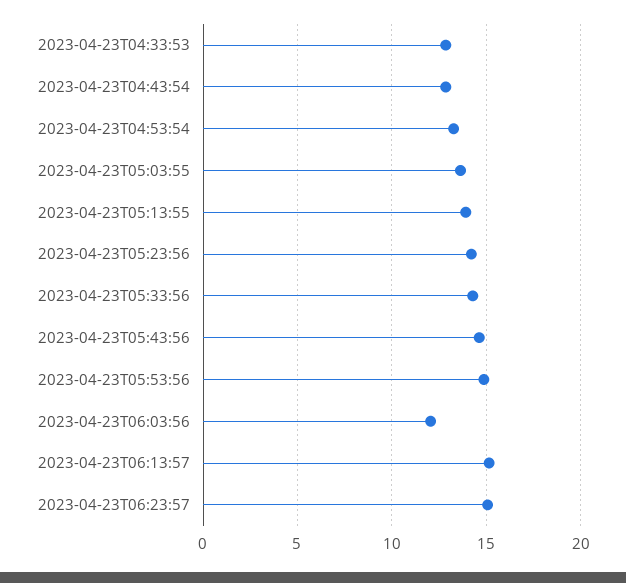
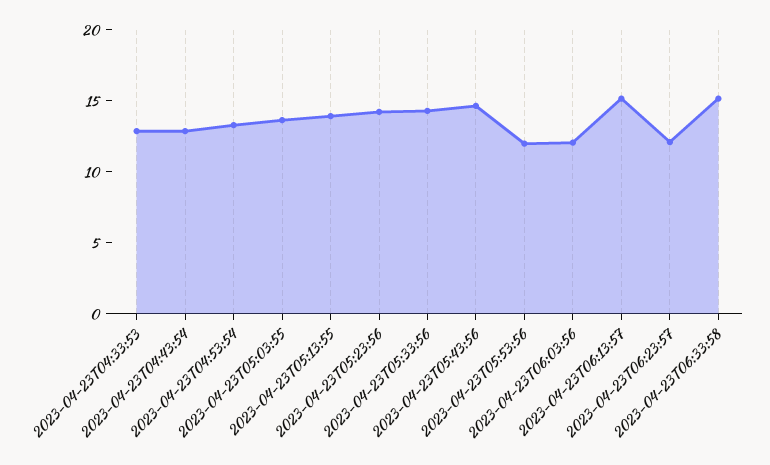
2023-04-23T05:53:56: 15 -> 12
2023-04-23T06:23:57: 15 -> 12
2023-04-23T06:33:58: none -> 15

